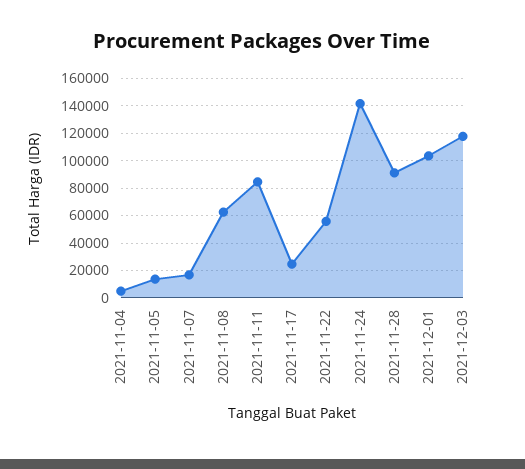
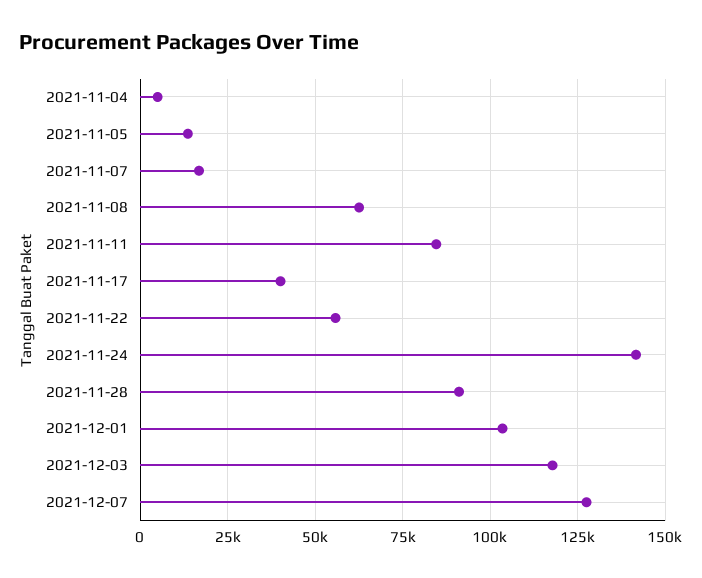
2021-11-17: 25000 -> 40000
2021-12-07: none -> 127500

